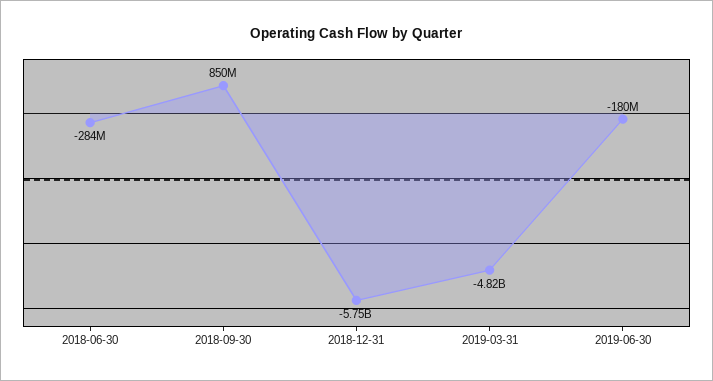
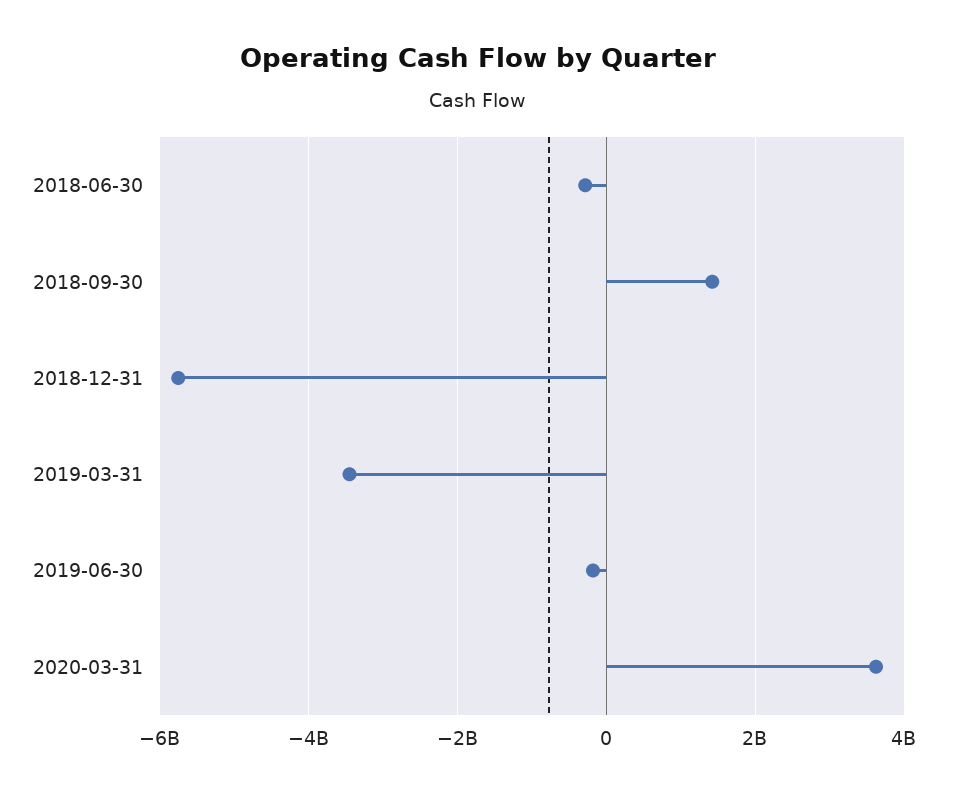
2018-09-30: 850000000 -> 1400000000
2019-03-31: -4820000000 -> -3400000000
2020-03-31: none -> 3600000000

